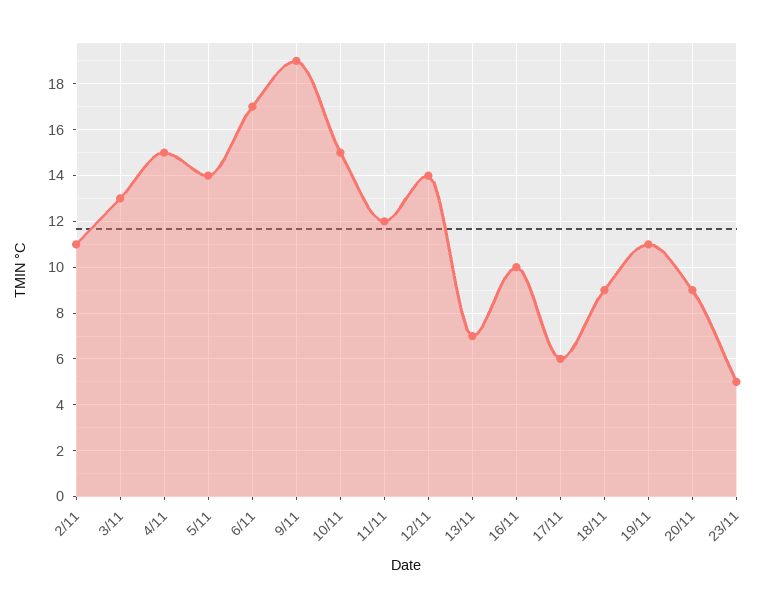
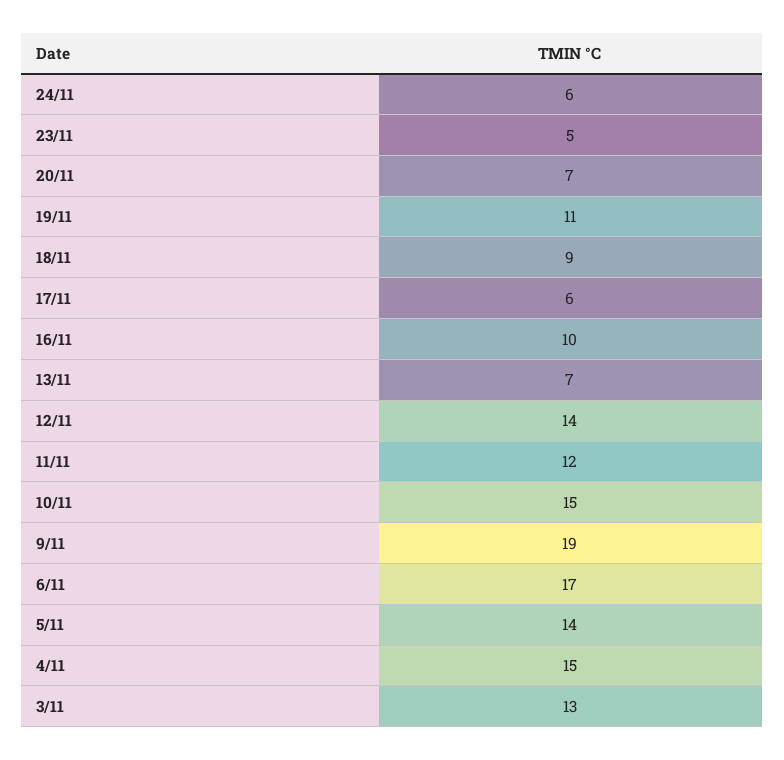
2/11: 11 -> none
20/11: 9 -> 7
24/11: none -> 6

